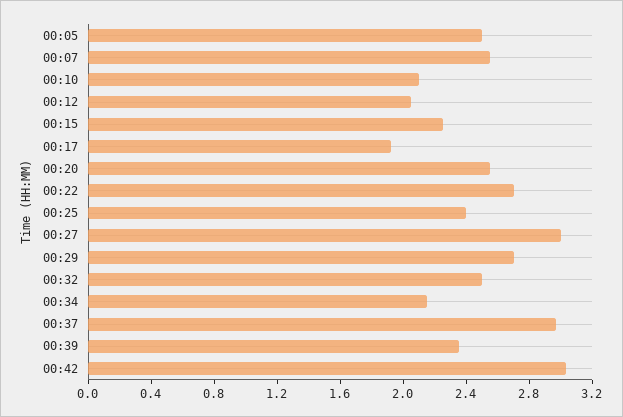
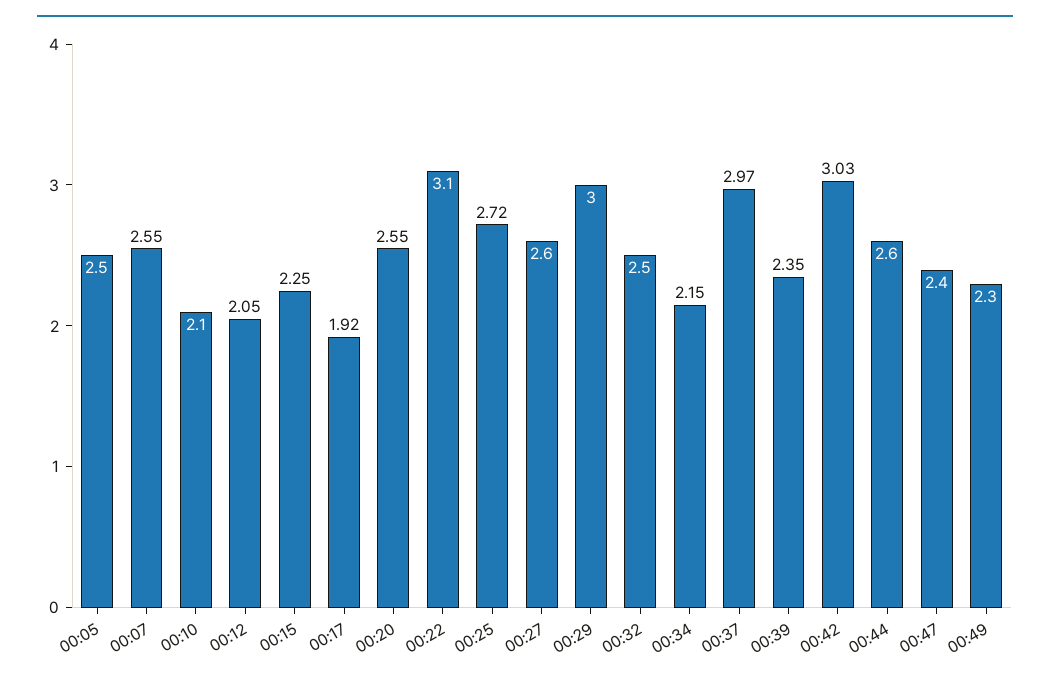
00:22: 2.7 -> 3.1
00:25: 2.4 -> 2.72
00:27: 3 -> 2.6
00:29: 2.7 -> 3
00:44: none -> 2.6
00:47: none -> 2.4
00:49: none -> 2.3

